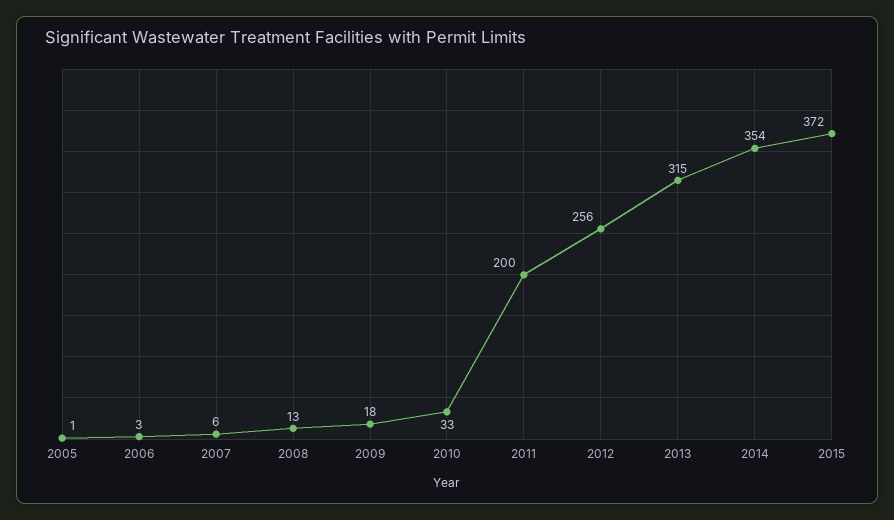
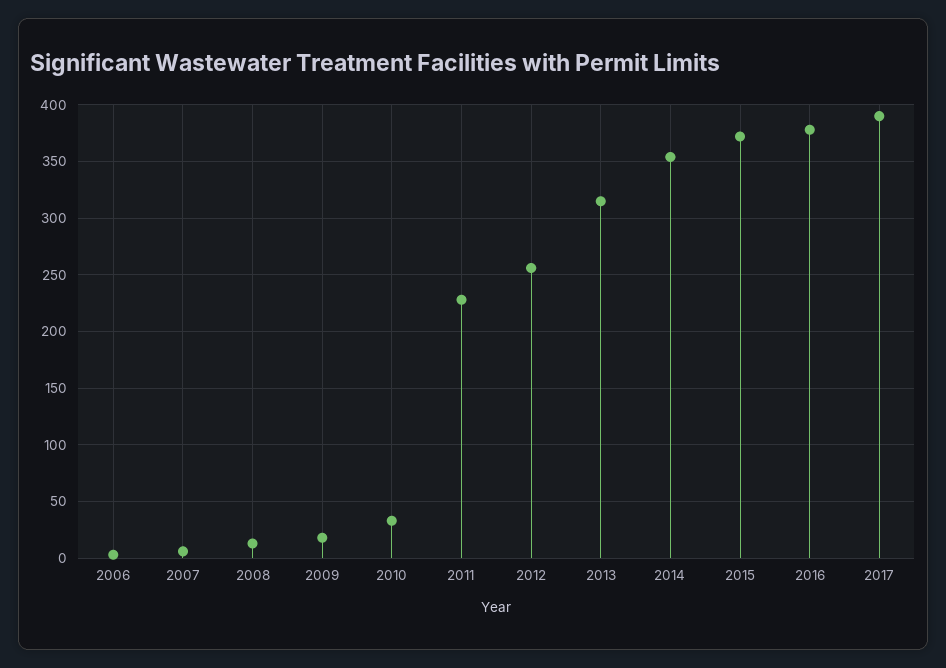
2005: 1 -> none
2011: 200 -> 230
2016: none -> 380
2017: none -> 390

